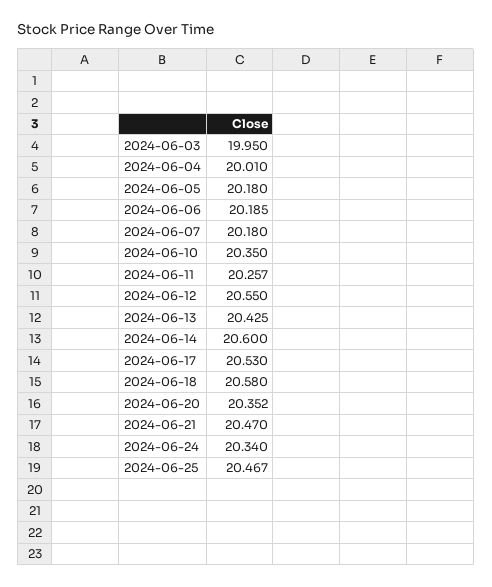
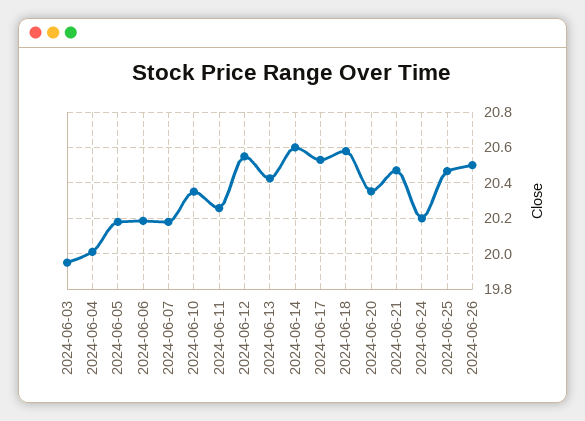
2024-06-24: 20.34 -> 20.2
2024-06-26: none -> 20.5

